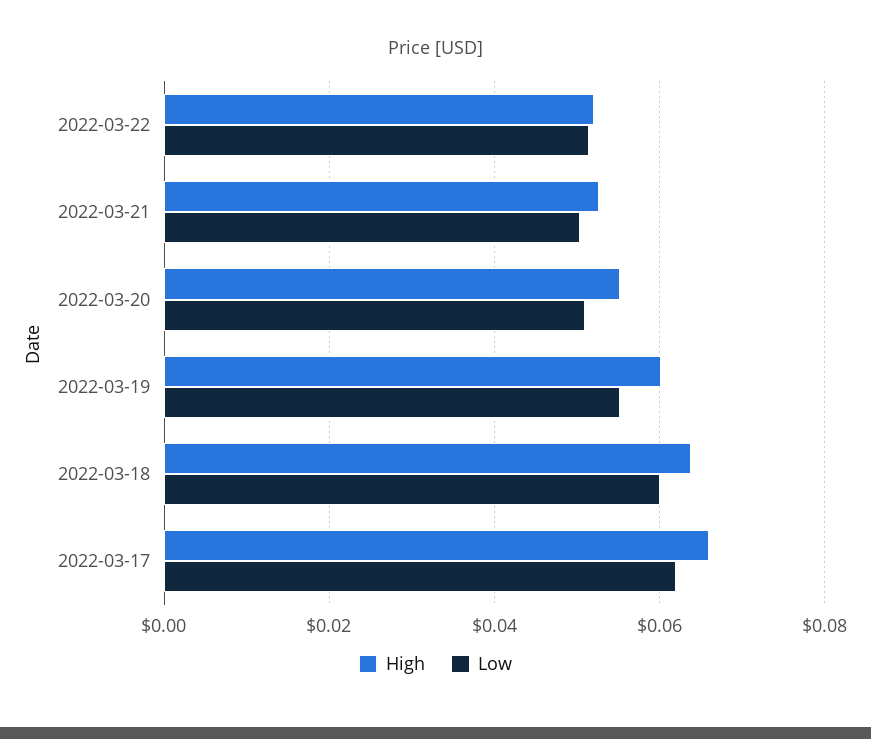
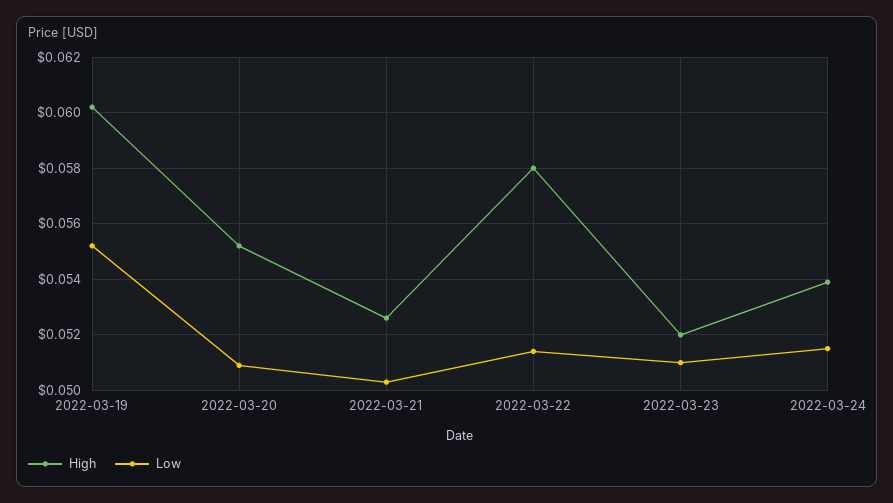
High, 2022-03-22: 0.052 -> 0.058
High, 2022-03-18: 0.064 -> none
Low, 2022-03-18: 0.06 -> none
High, 2022-03-17: 0.066 -> none
Low, 2022-03-17: 0.062 -> none
High, 2022-03-23: none -> 0.052
Low, 2022-03-23: none -> 0.051
High, 2022-03-24: none -> 0.054
Low, 2022-03-24: none -> 0.0515

